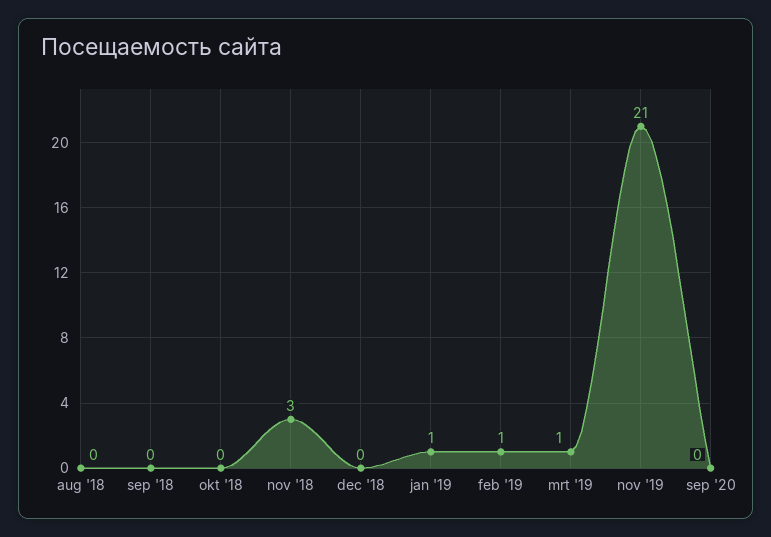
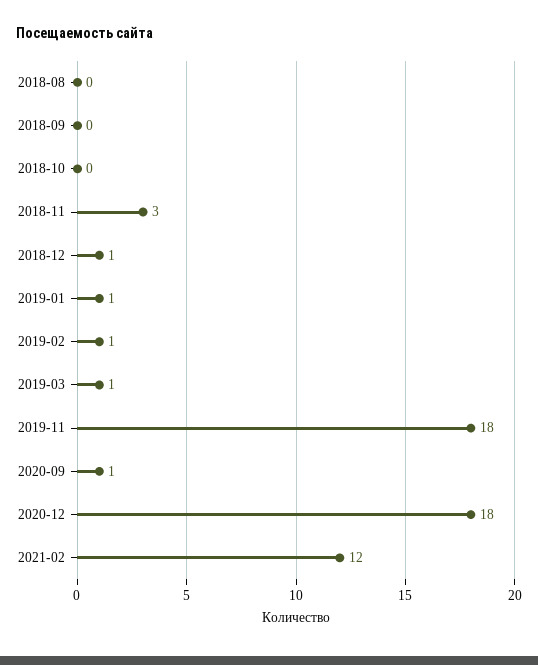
dec '18: 0 -> 1
nov '19: 21 -> 18
sep '20: 0 -> 1
2020-12: none -> 18
2021-02: none -> 12

